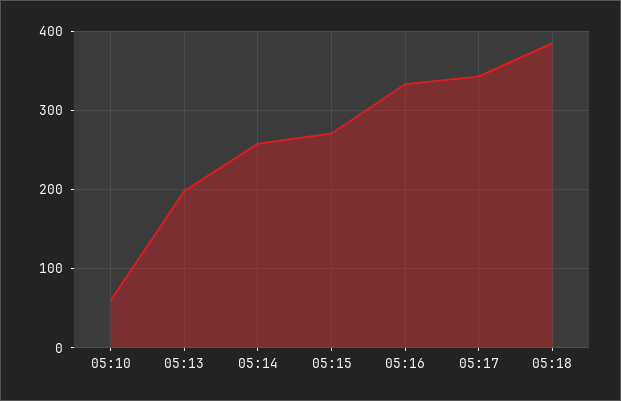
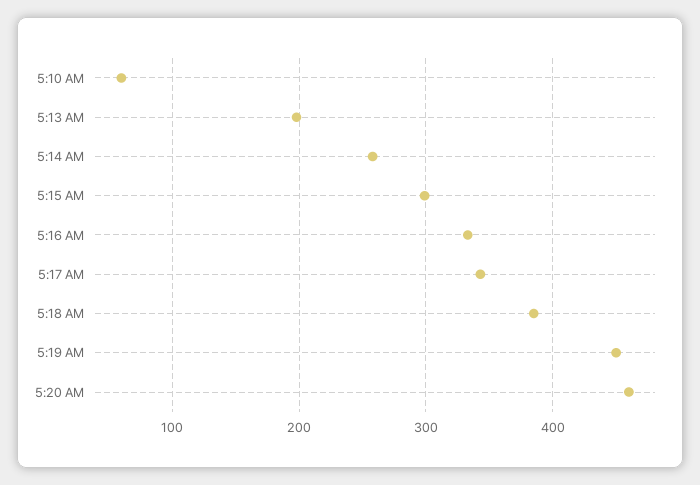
05:15: 270 -> 300
5:19 AM: none -> 450
5:20 AM: none -> 460

